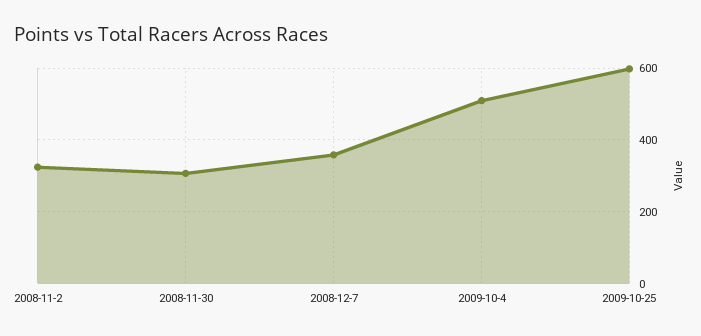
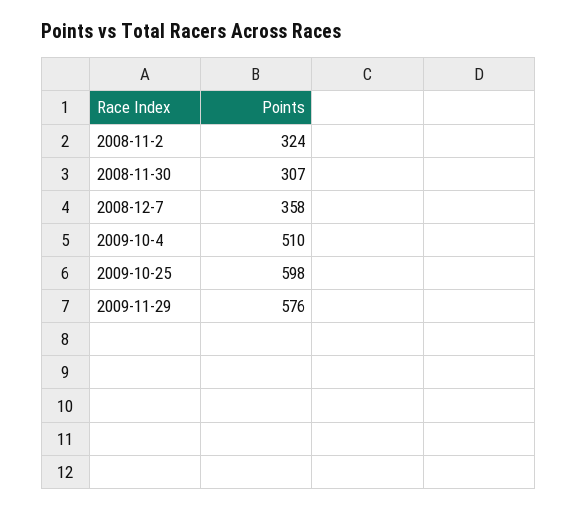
2009-11-29: none -> 576

